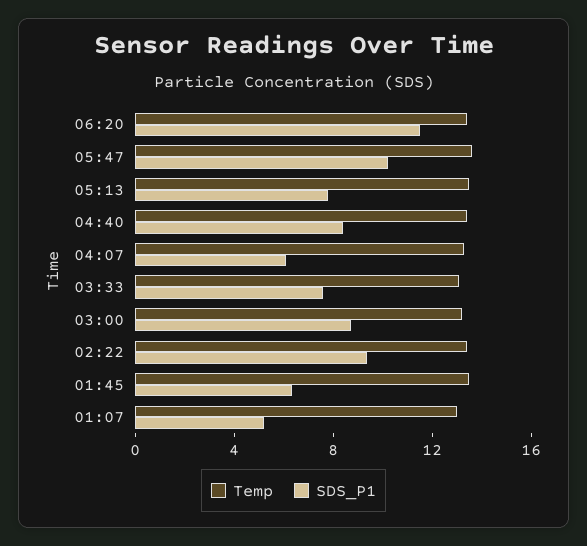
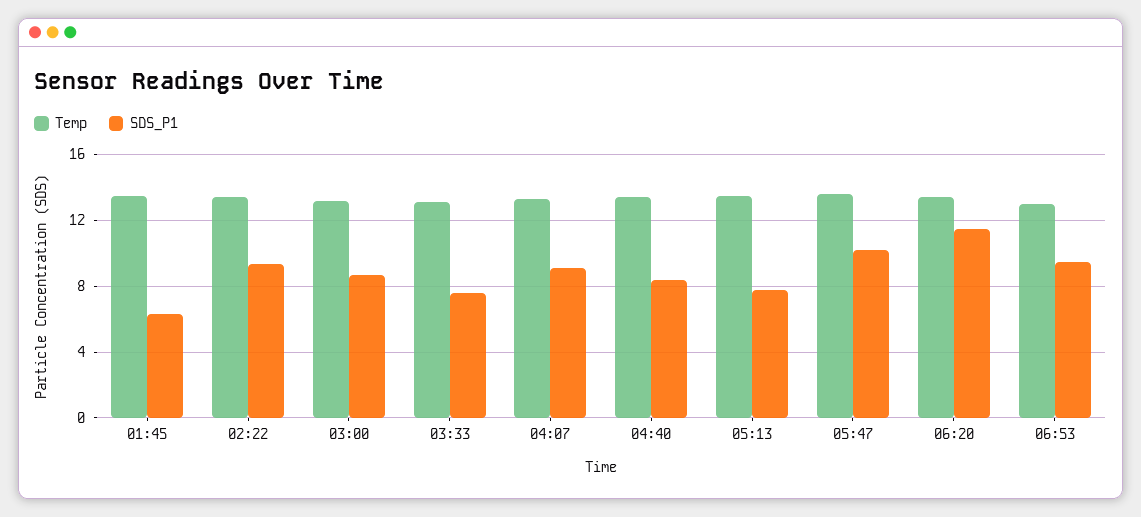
SDS_P1, 04:07: 6 -> 9
Temp, 01:07: 13 -> none
SDS_P1, 01:07: 5 -> none
Temp, 06:53: none -> 13
SDS_P1, 06:53: none -> 9.5

